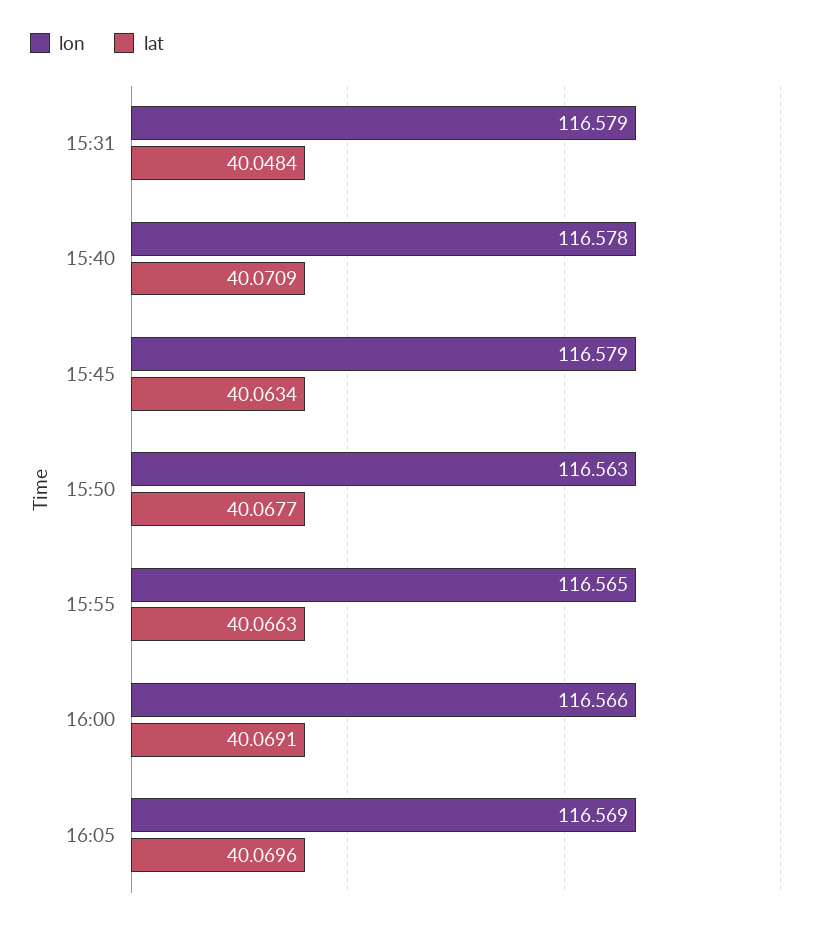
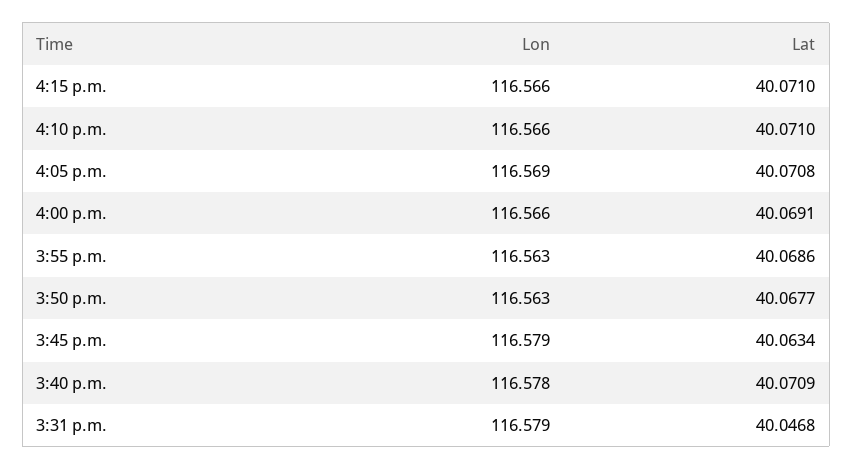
lat, 15:31: 40.0484 -> 40.0468
lon, 15:55: 116.565 -> 116.563
lat, 15:55: 40.0663 -> 40.0686
lat, 16:05: 40.0696 -> 40.0708
lon, 4:15 p.m.: none -> 116.566
lat, 4:15 p.m.: none -> 40.071
lon, 4:10 p.m.: none -> 116.566
lat, 4:10 p.m.: none -> 40.071

